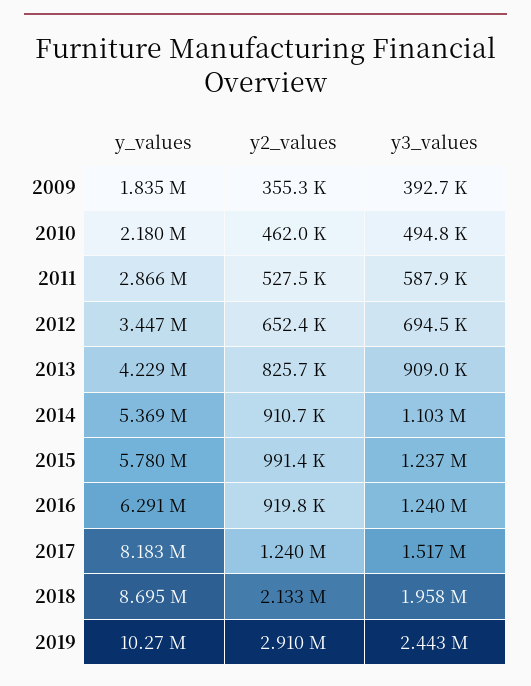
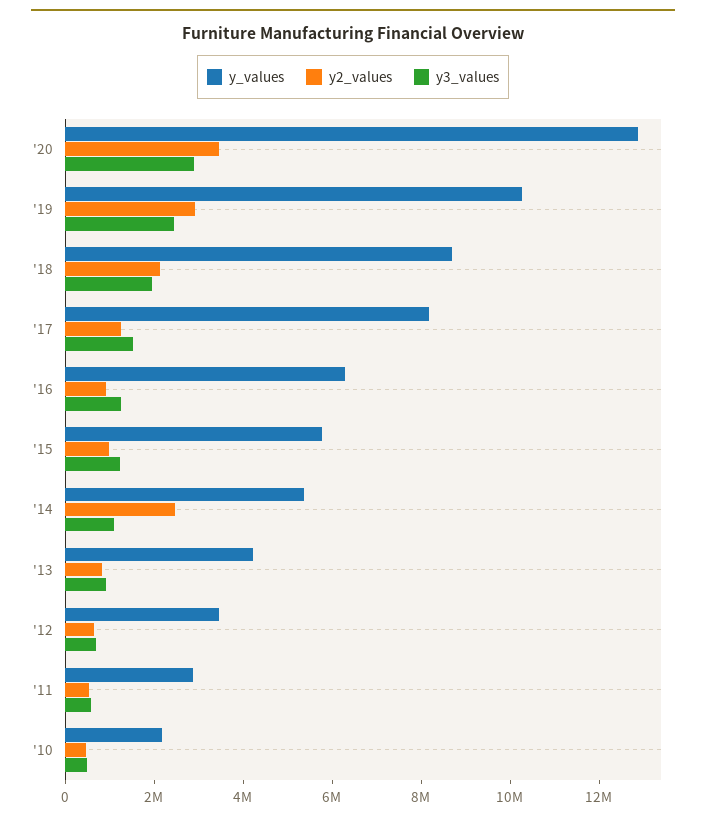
y_values, 2009: 1835000 -> none
y2_values, 2009: 355300 -> none
y3_values, 2009: 392700 -> none
y2_values, 2014: 910700 -> 2500000
y_values, '20: none -> 13000000
y2_values, '20: none -> 3500000
y3_values, '20: none -> 3000000

